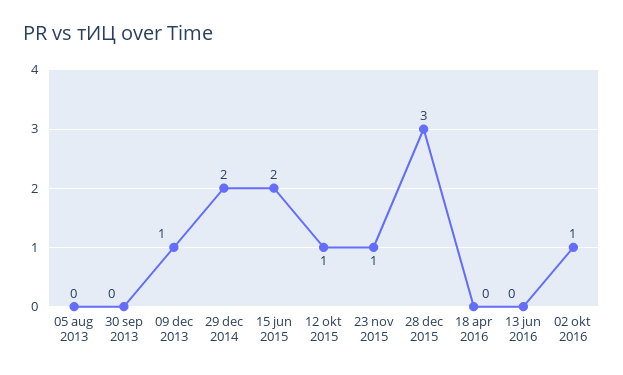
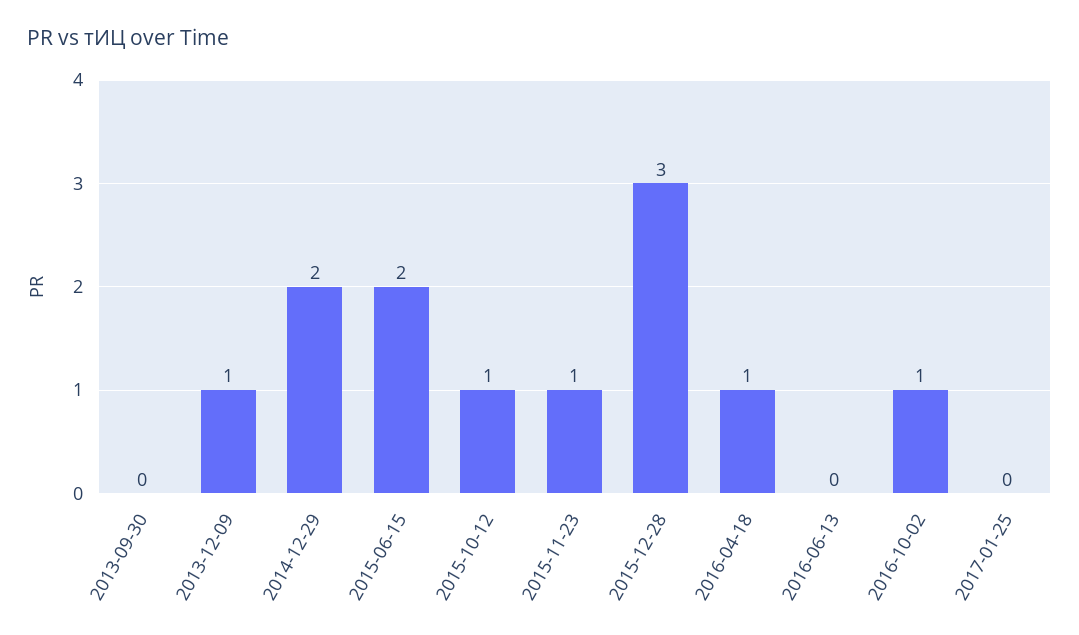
05 aug 2013: 0 -> none
18 apr 2016: 0 -> 1
2017-01-25: none -> 0

